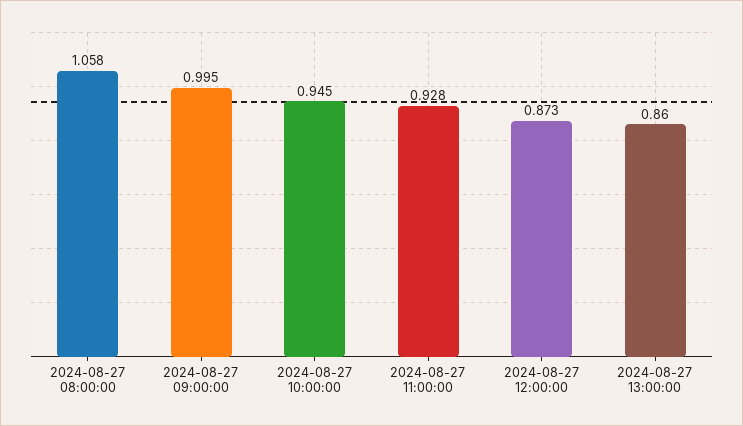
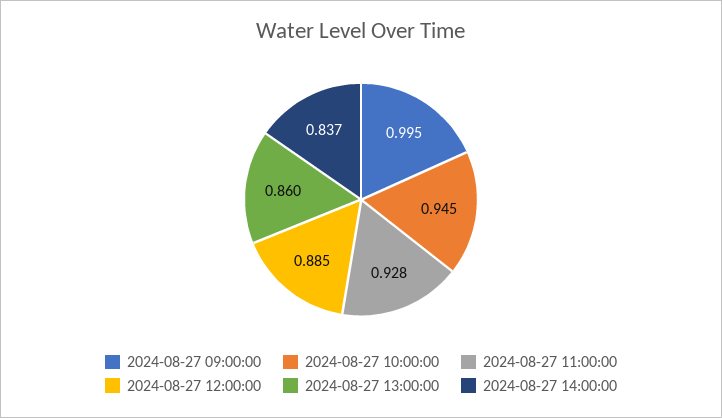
2024-08-27 08:00:00: 1.058 -> none
2024-08-27 12:00:00: 0.873 -> 0.885
2024-08-27 14:00:00: none -> 0.837

